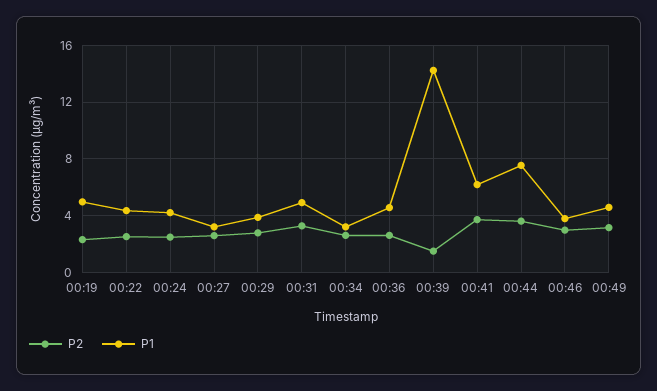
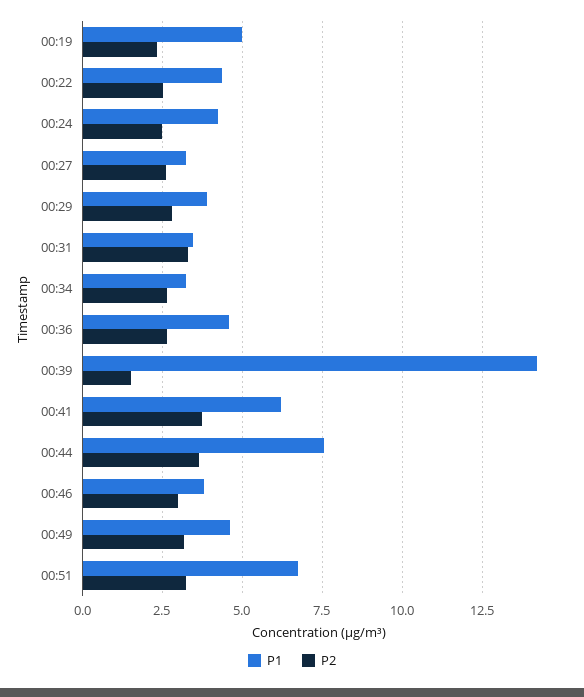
P1, 00:31: 5 -> 3.5
P1, 00:51: none -> 6.75
P2, 00:51: none -> 3.25

